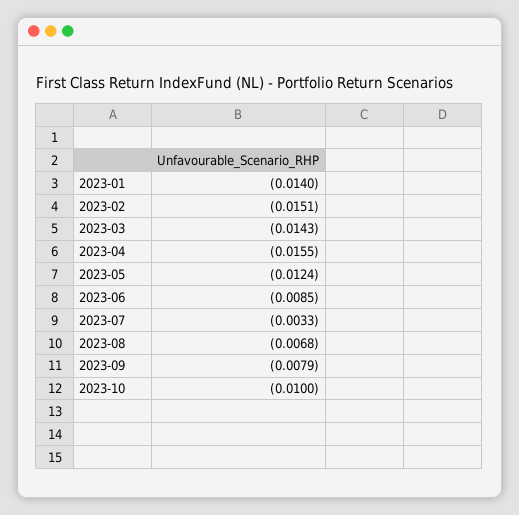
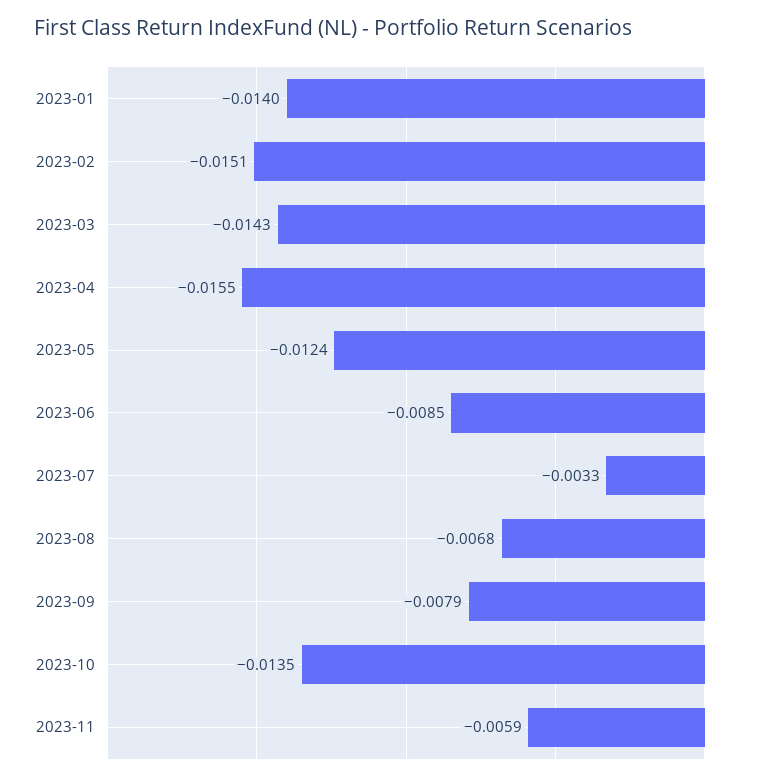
2023-10: -0.01 -> -0.0135
2023-11: none -> -0.0059

